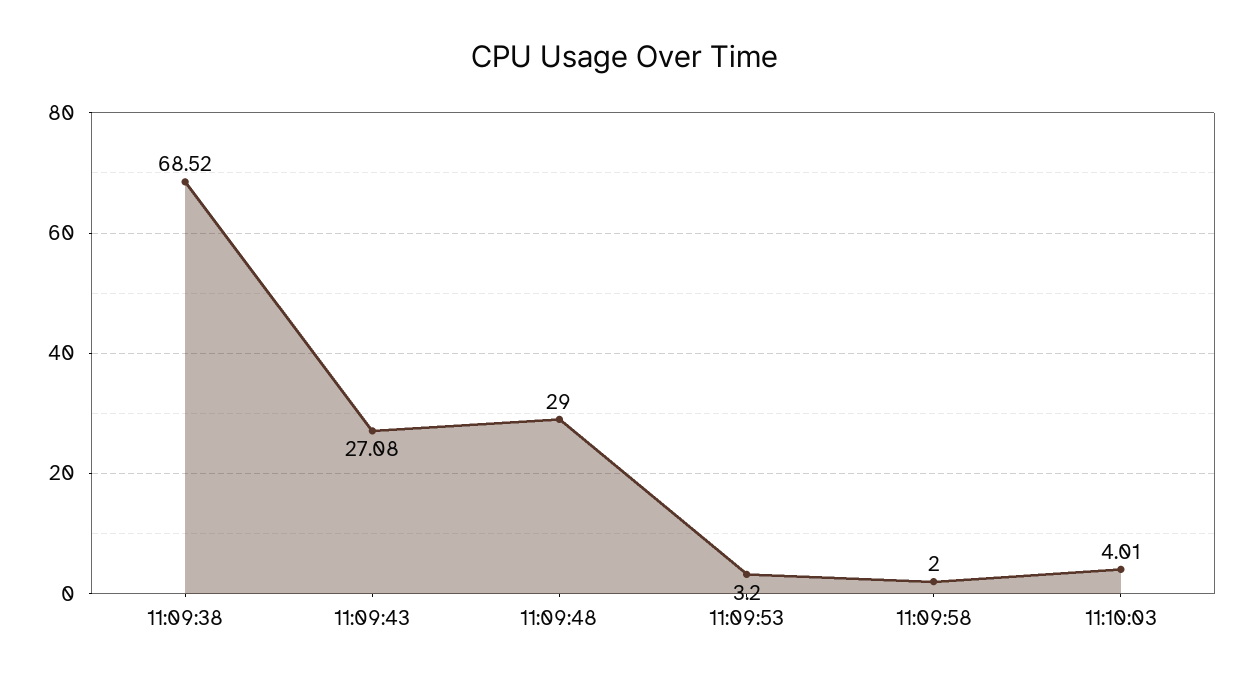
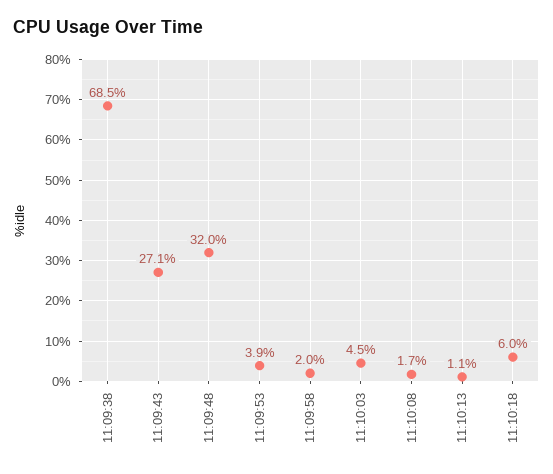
11:09:48: 29 -> 32
11:09:53: 3.2 -> 3.9
11:10:03: 4.01 -> 4.5
11:10:08: none -> 1.7
11:10:13: none -> 1.1
11:10:18: none -> 6

